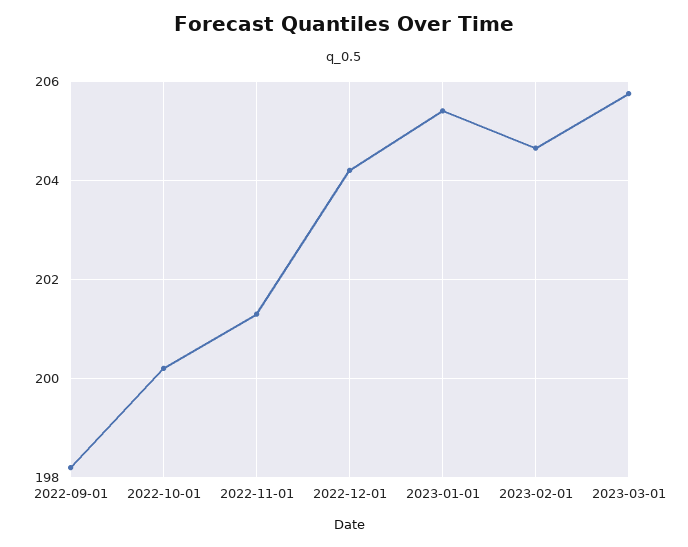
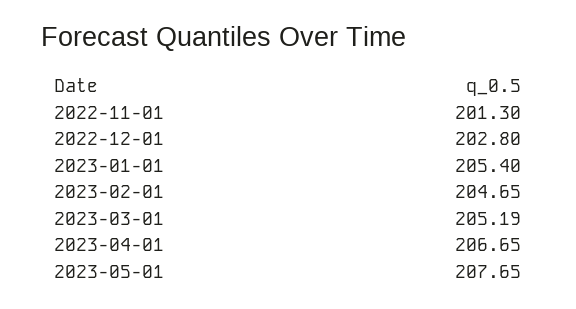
2022-09-01: 198.2 -> none
2022-10-01: 200.2 -> none
2022-12-01: 204.2 -> 202.8
2023-03-01: 205.8 -> 205.19
2023-04-01: none -> 206.65
2023-05-01: none -> 207.65

